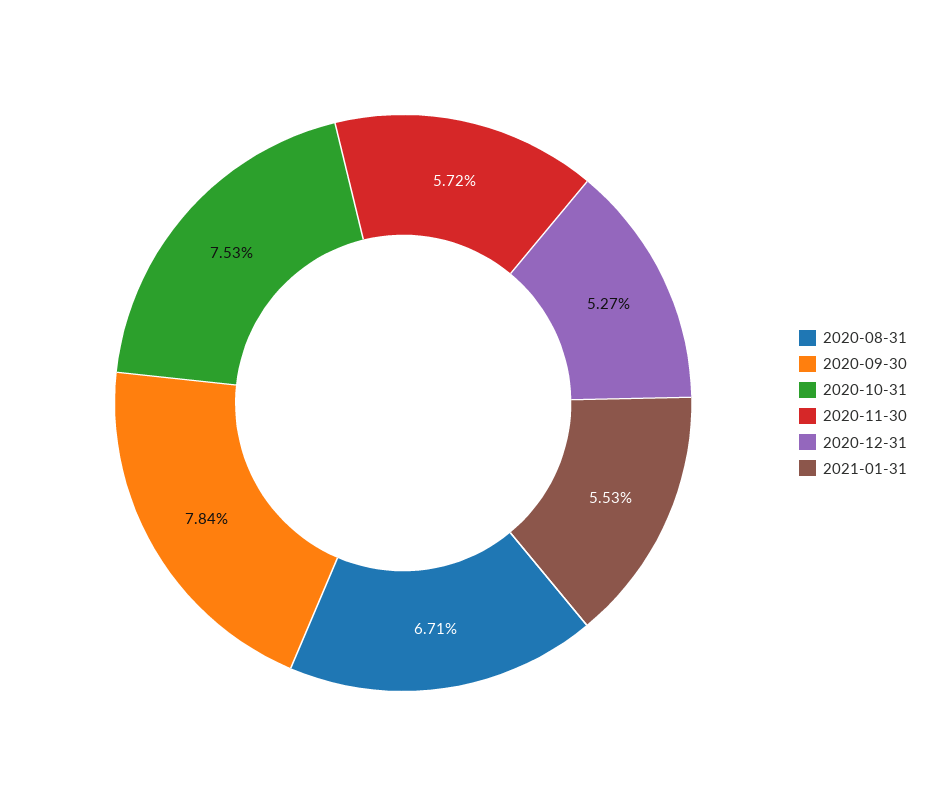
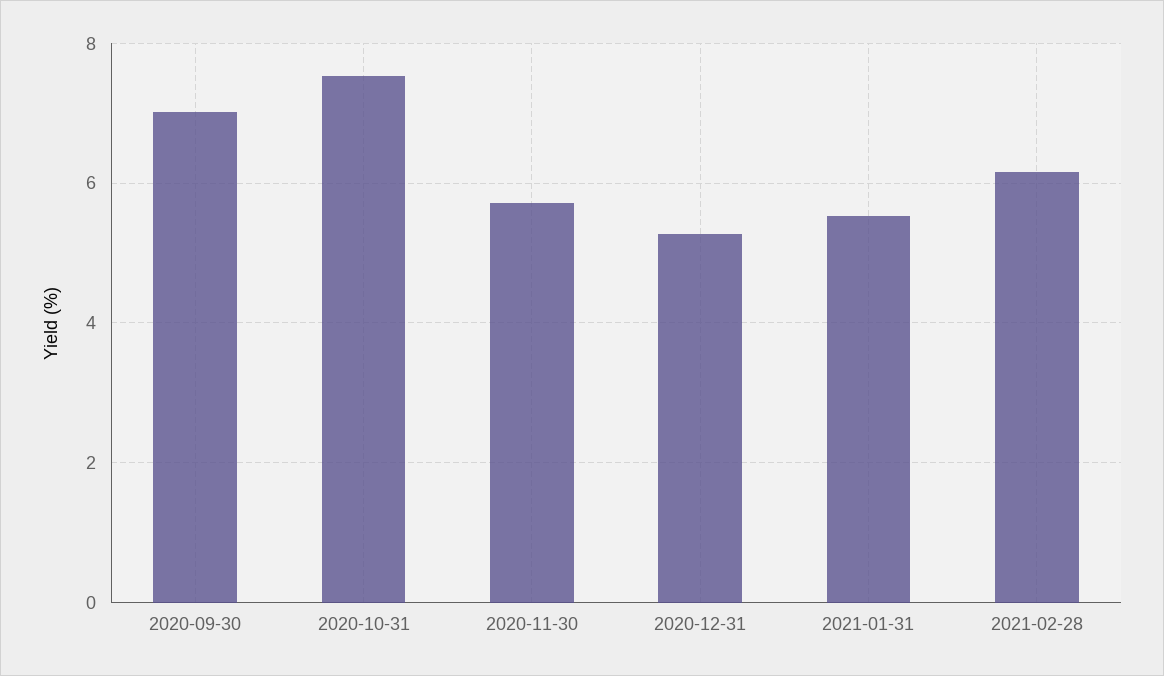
2020-08-31: 6.71 -> none
2020-09-30: 7.84 -> 7
2021-02-28: none -> 6.2

